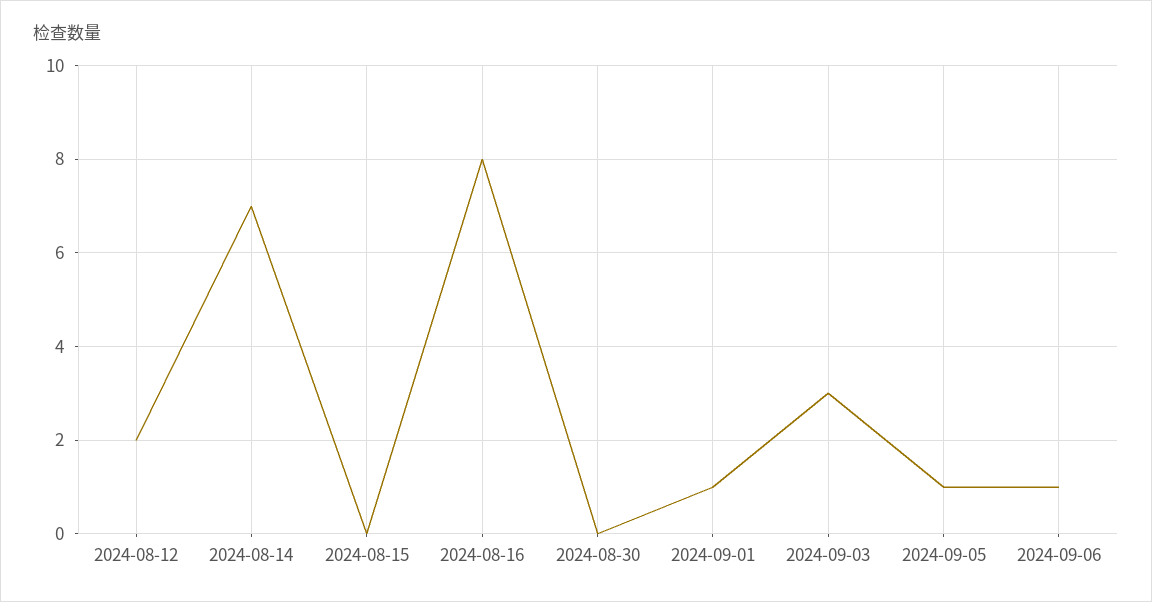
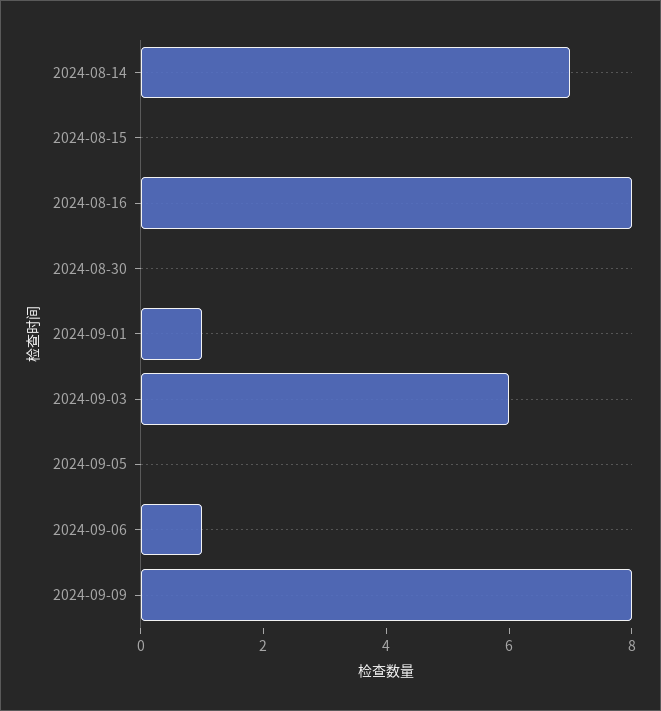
2024-08-12: 2 -> none
2024-09-03: 3 -> 6
2024-09-05: 1 -> 0
2024-09-09: none -> 8

